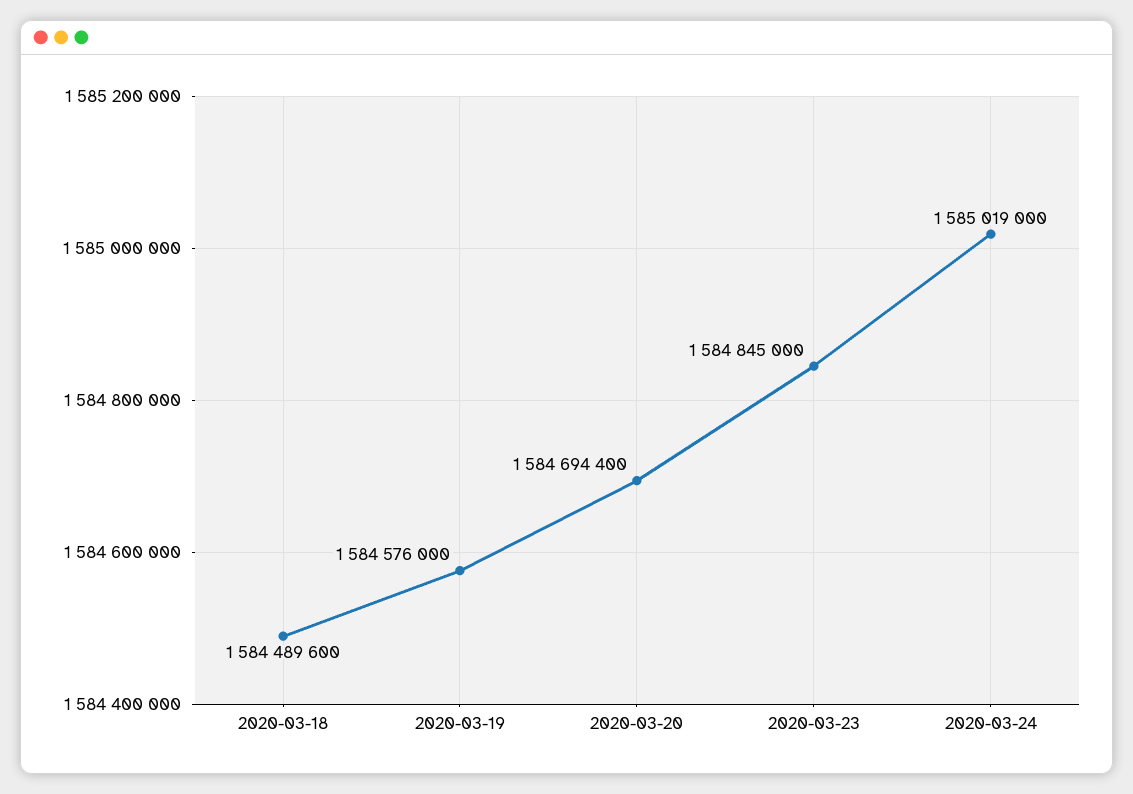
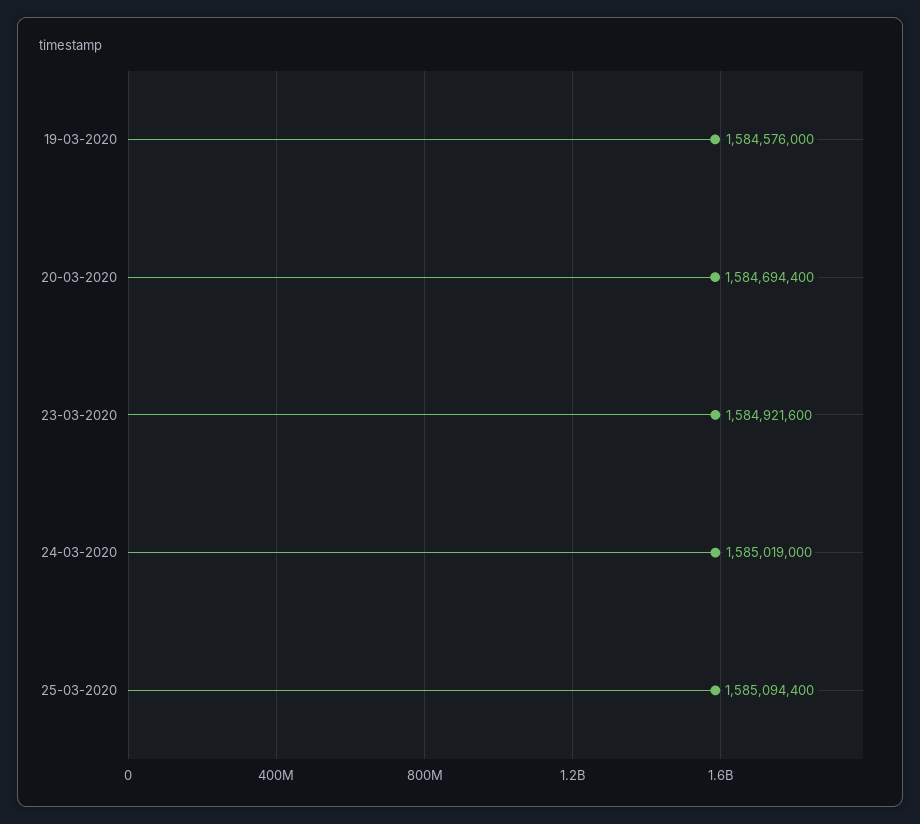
2020-03-18: 1584489600 -> none
2020-03-23: 1584845000 -> 1584921600
25-03-2020: none -> 1585094400

